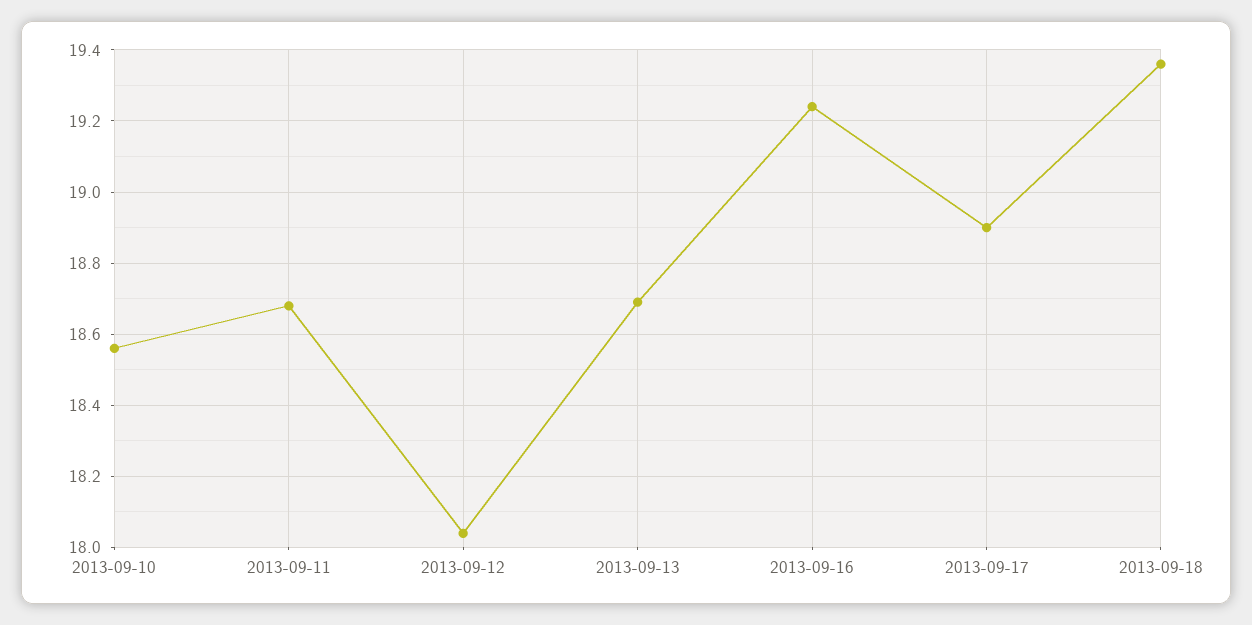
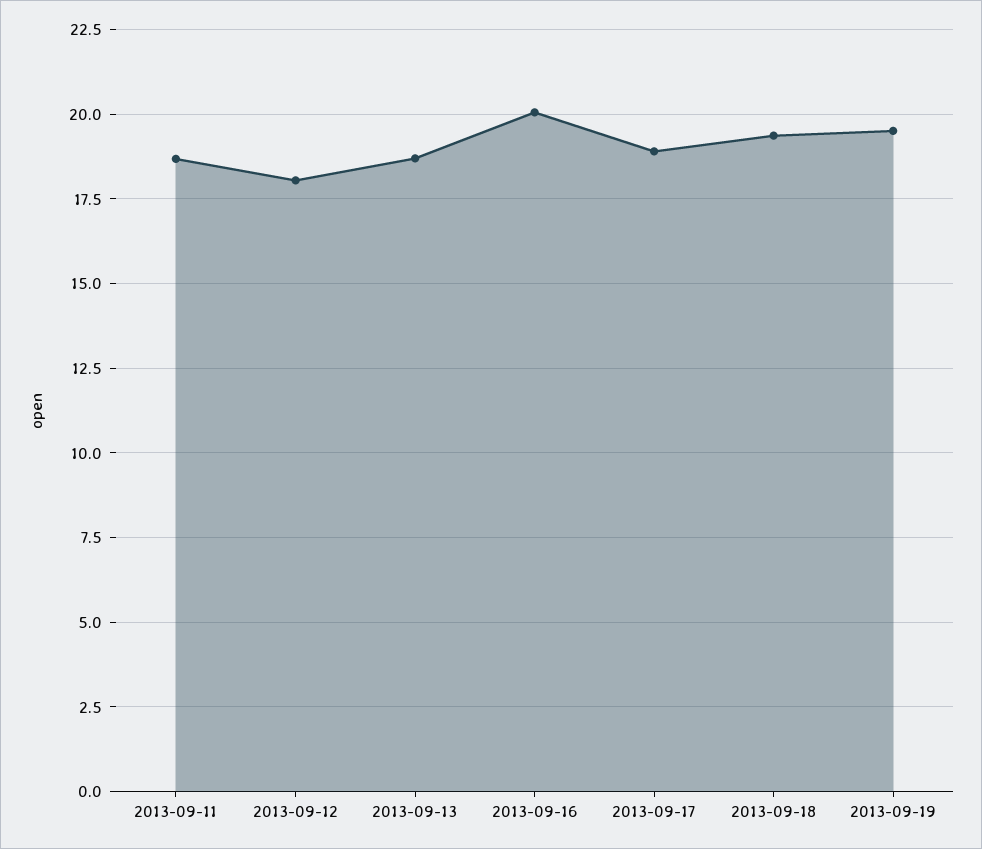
2013-09-10: 18.55 -> none
2013-09-16: 19.25 -> 20
2013-09-19: none -> 19.5

